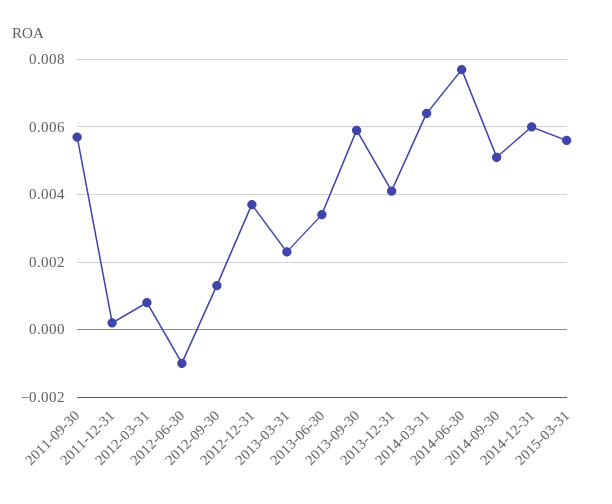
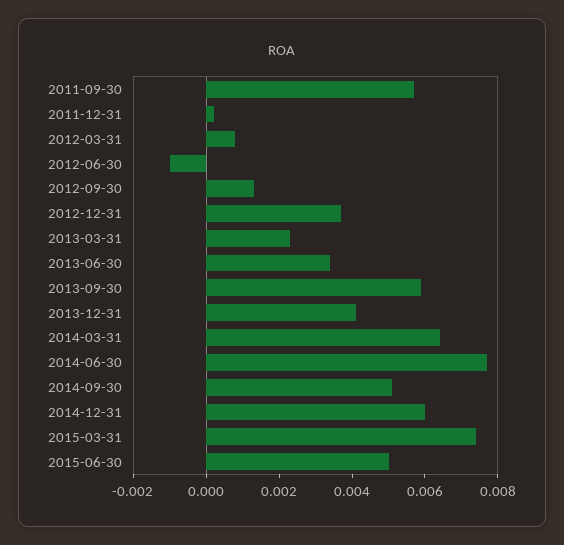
2015-03-31: 0.0055 -> 0.0075
2015-06-30: none -> 0.005

